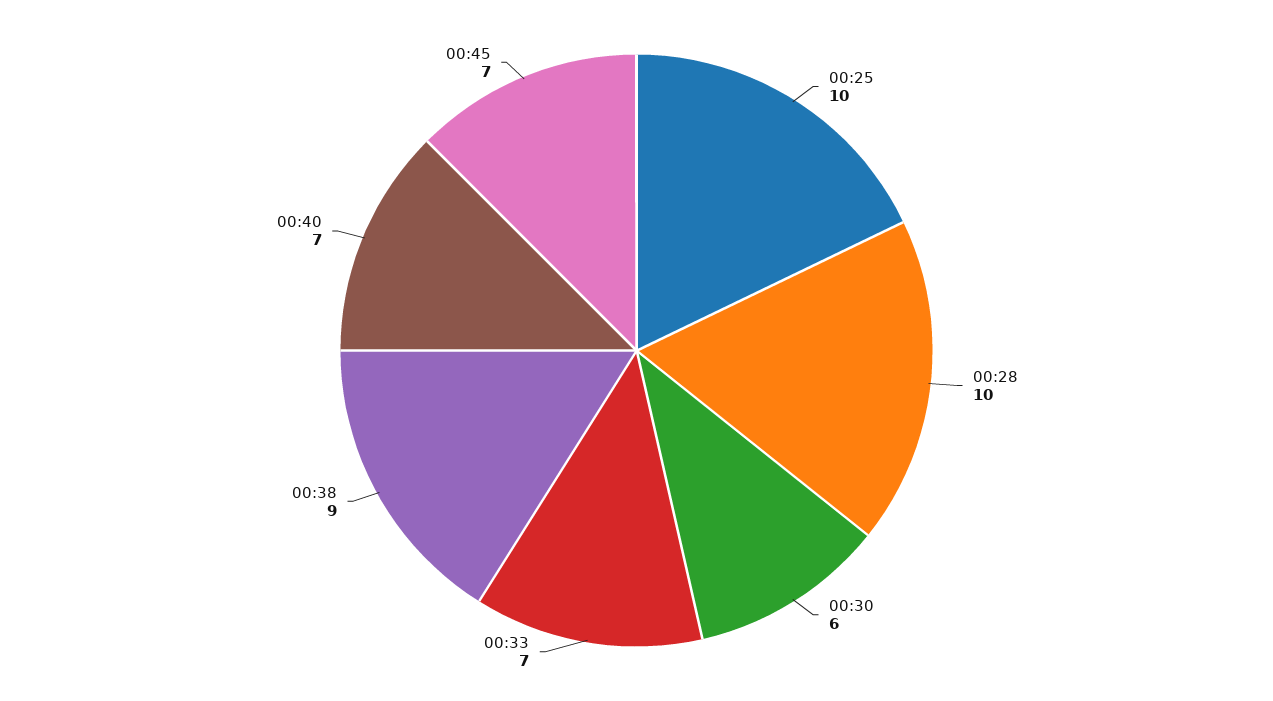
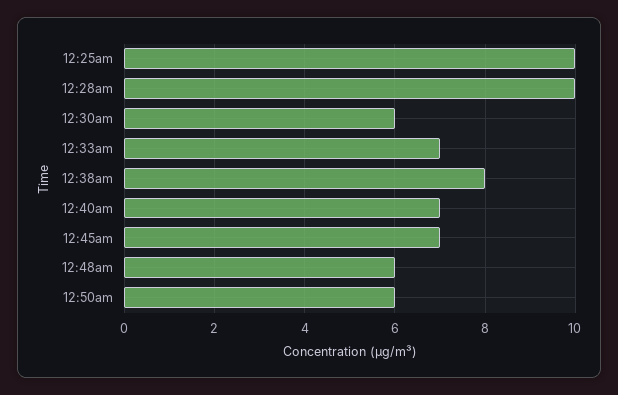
00:38: 9 -> 8
12:48am: none -> 6
12:50am: none -> 6

